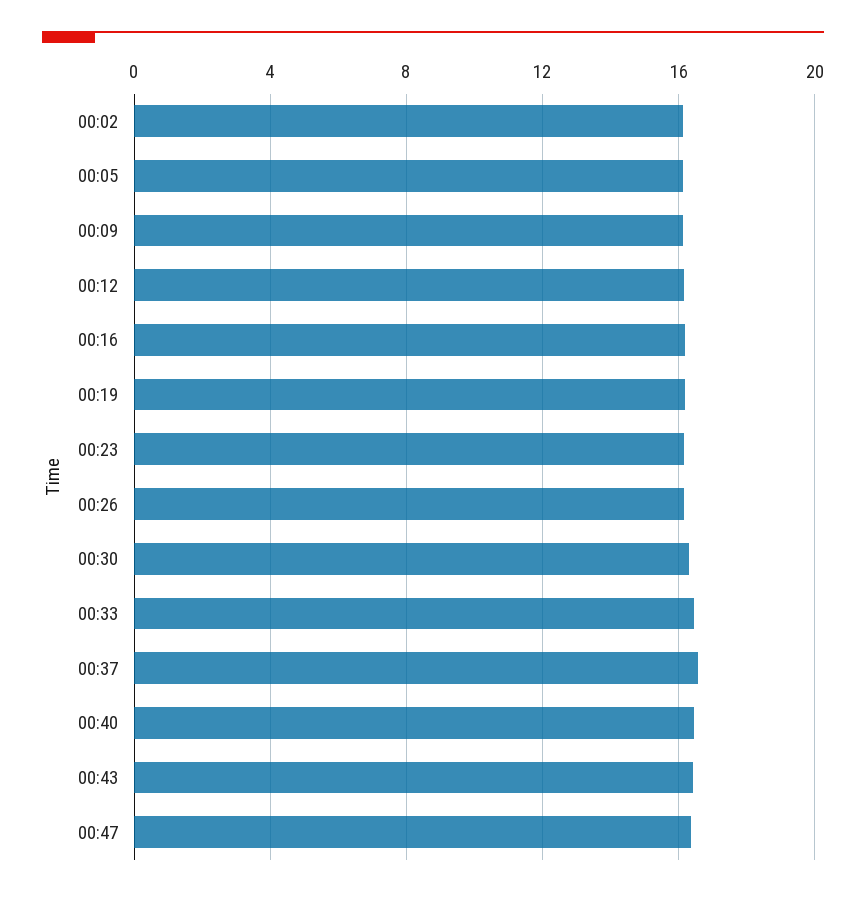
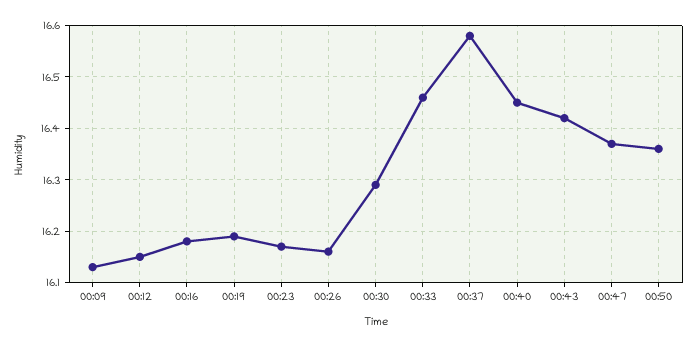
00:02: 16 -> none
00:05: 16 -> none
00:50: none -> 16.35

